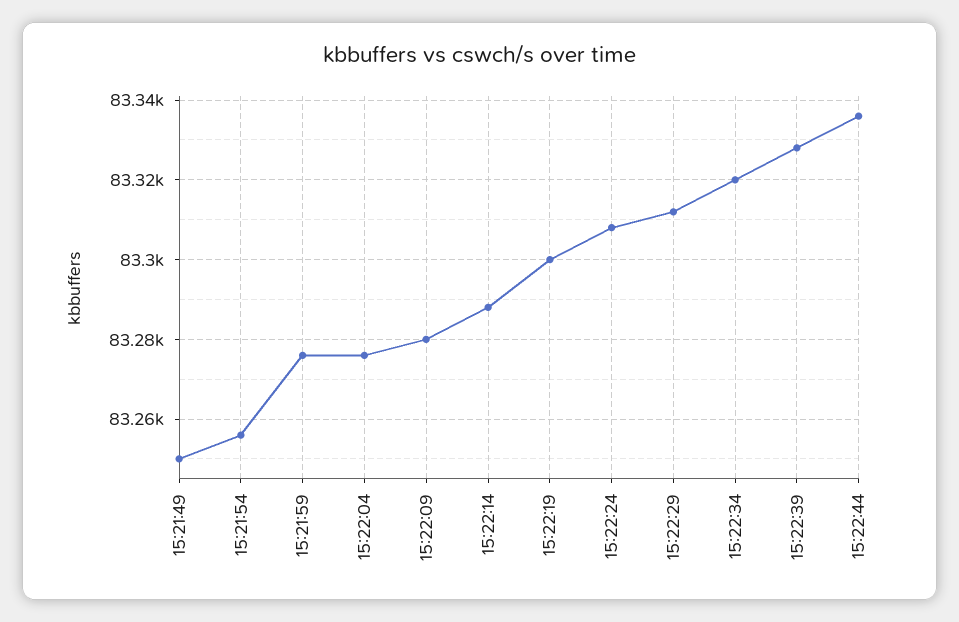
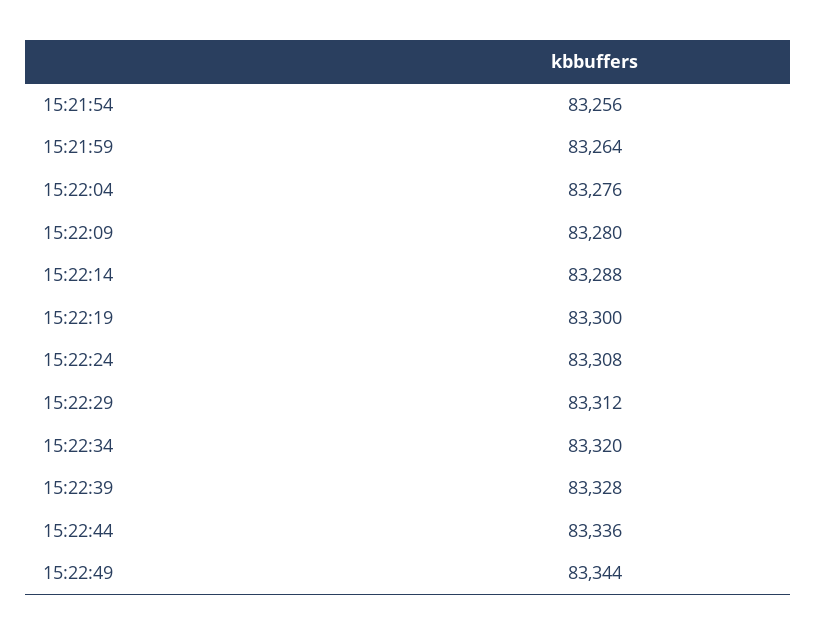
15:21:49: 83250 -> none
15:21:59: 83275 -> 83264
15:22:49: none -> 83344

